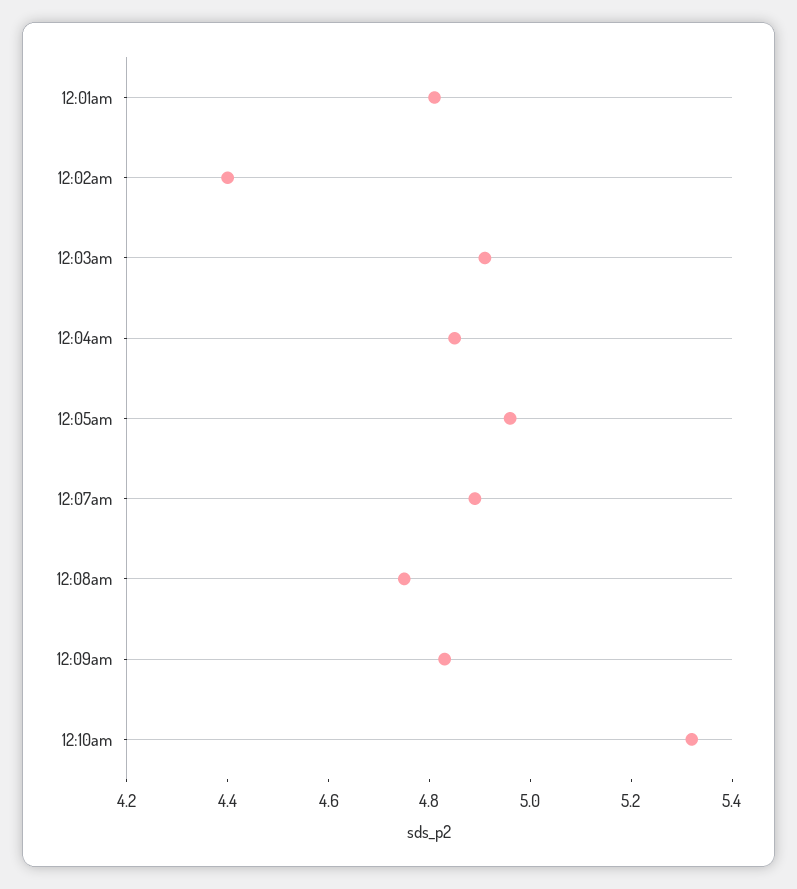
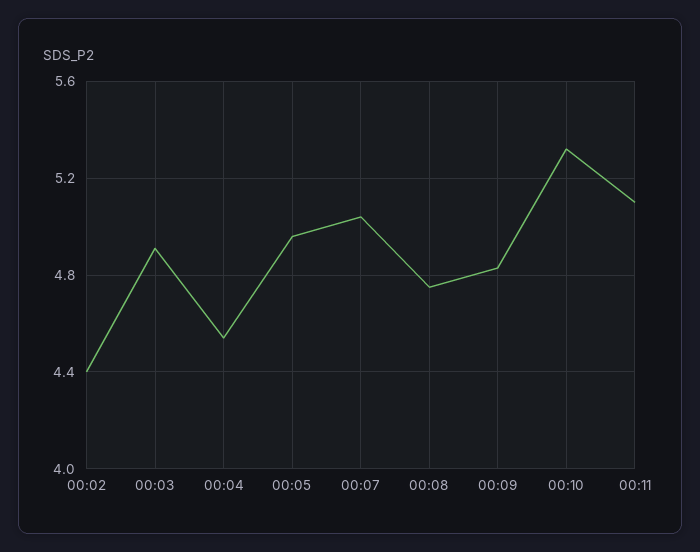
12:01am: 4.8 -> none
12:04am: 4.85 -> 4.55
12:07am: 4.9 -> 5.05
00:11: none -> 5.1

